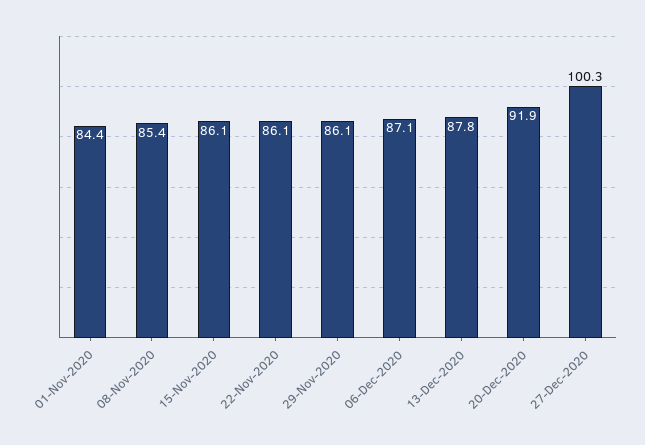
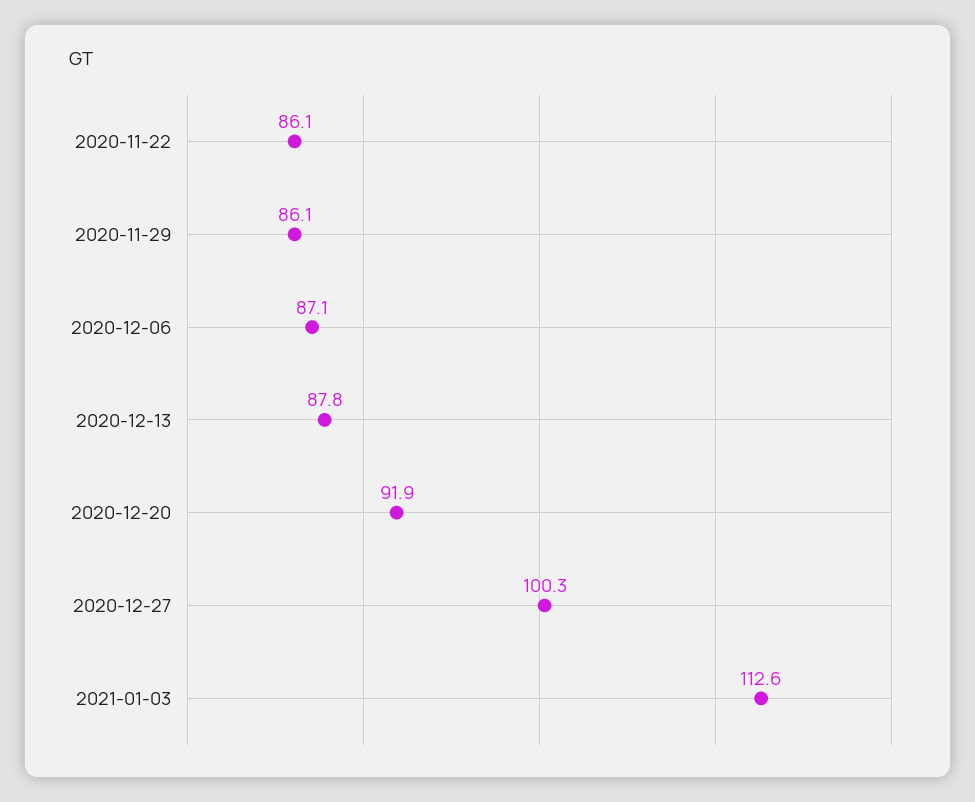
01-Nov-2020: 84.4 -> none
08-Nov-2020: 85.4 -> none
15-Nov-2020: 86.1 -> none
2021-01-03: none -> 112.6

